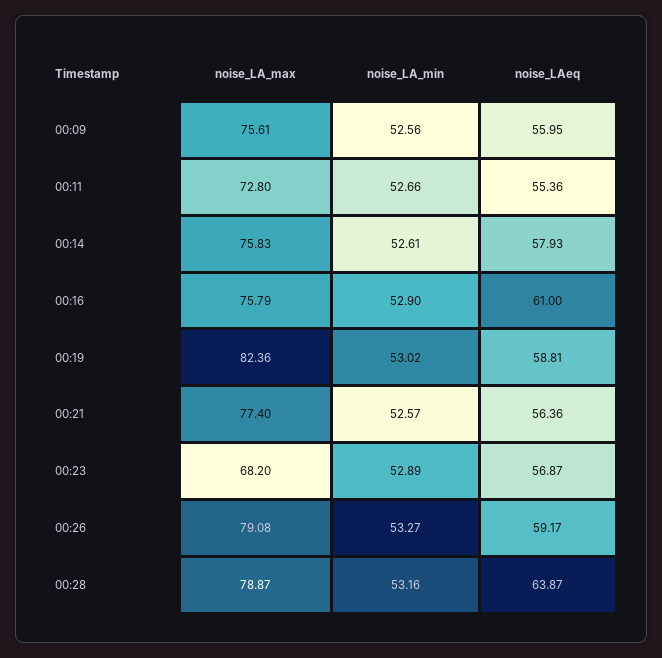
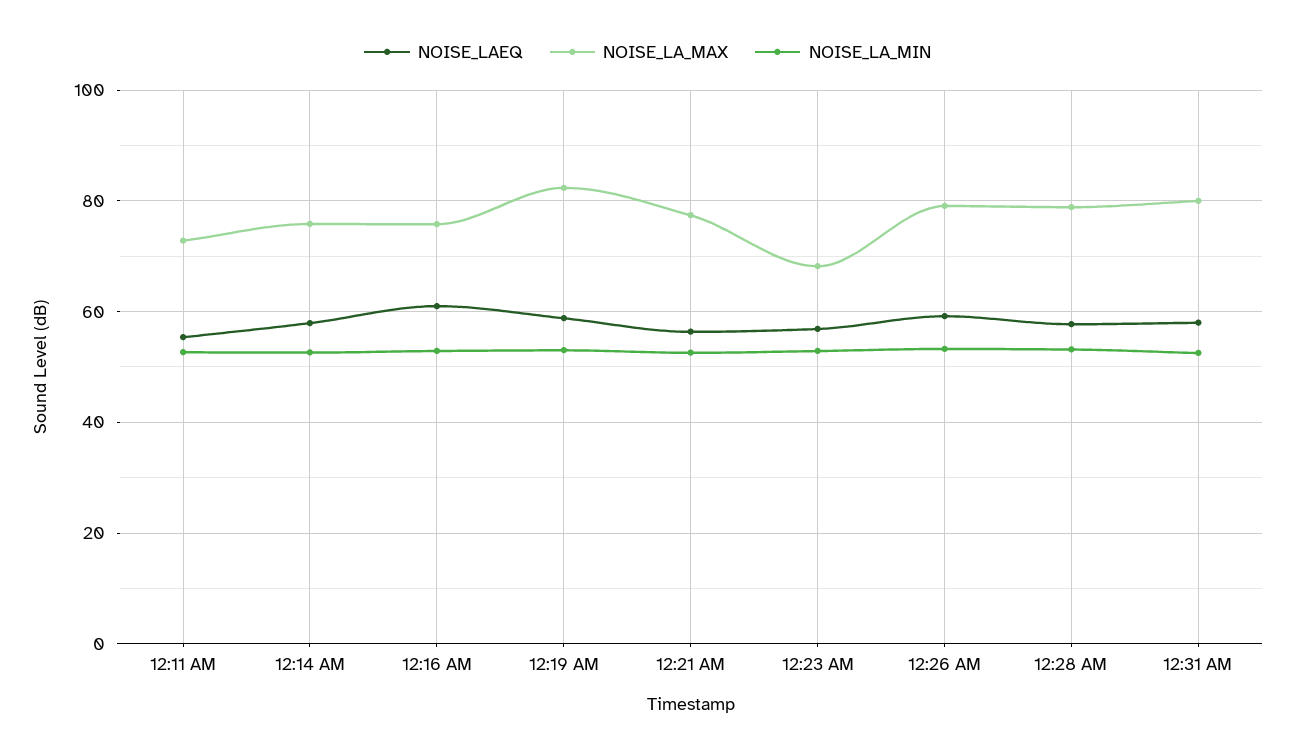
noise_LA_max, 00:09: 75.61 -> none
noise_LA_min, 00:09: 52.56 -> none
noise_LAeq, 00:09: 55.95 -> none
noise_LAeq, 00:28: 63.87 -> 58
noise_LAeq, 12:31 AM: none -> 58
noise_LA_max, 12:31 AM: none -> 80
noise_LA_min, 12:31 AM: none -> 52

